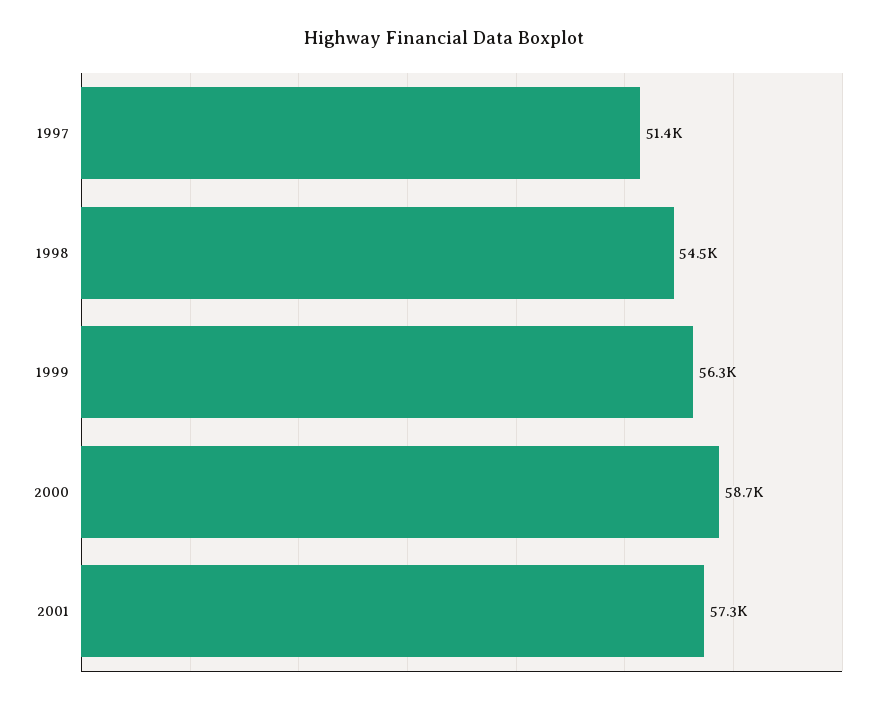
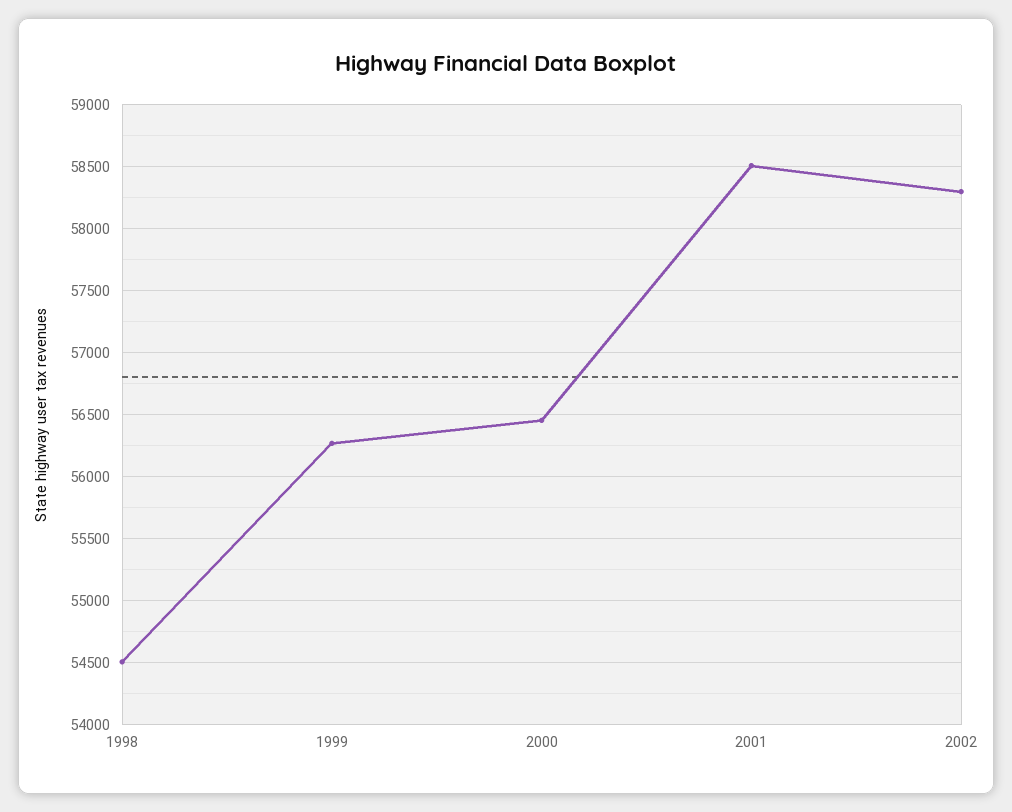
1997: 51400 -> none
2000: 58700 -> 56450
2001: 57300 -> 58500
2002: none -> 58300

